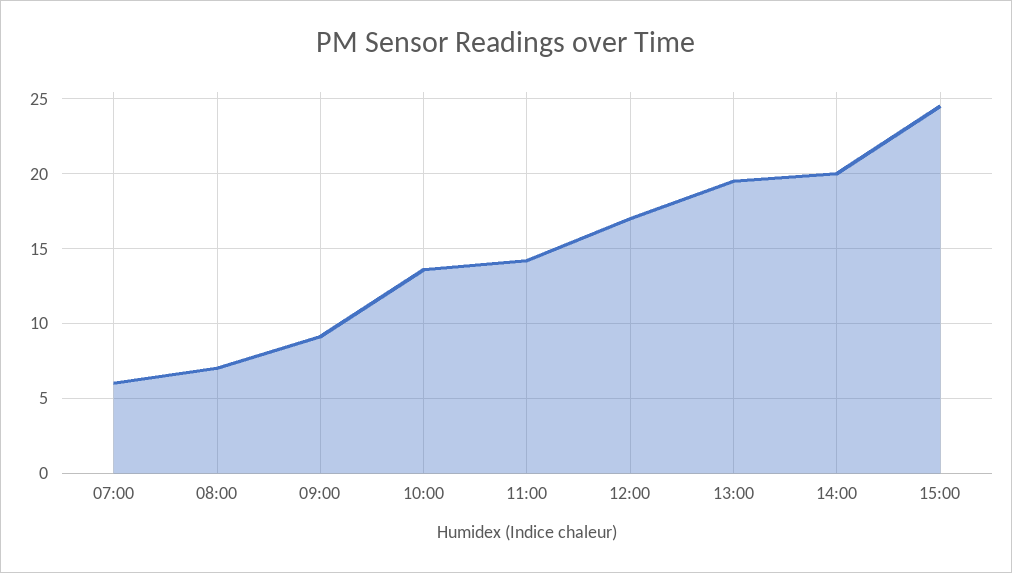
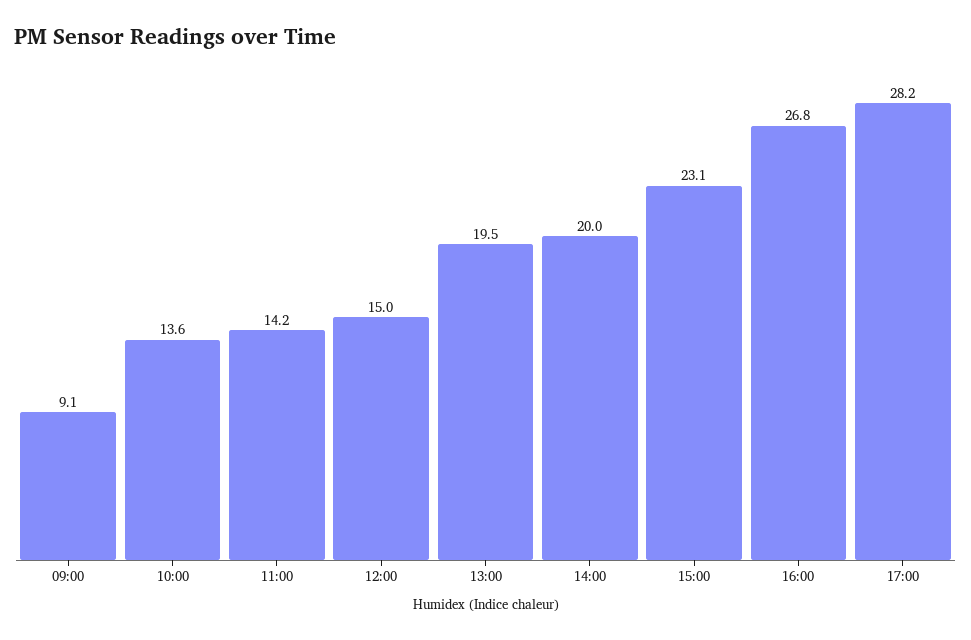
07:00: 6 -> none
08:00: 7 -> none
12:00: 17 -> 15
15:00: 24.5 -> 23.1
16:00: none -> 26.8
17:00: none -> 28.2

